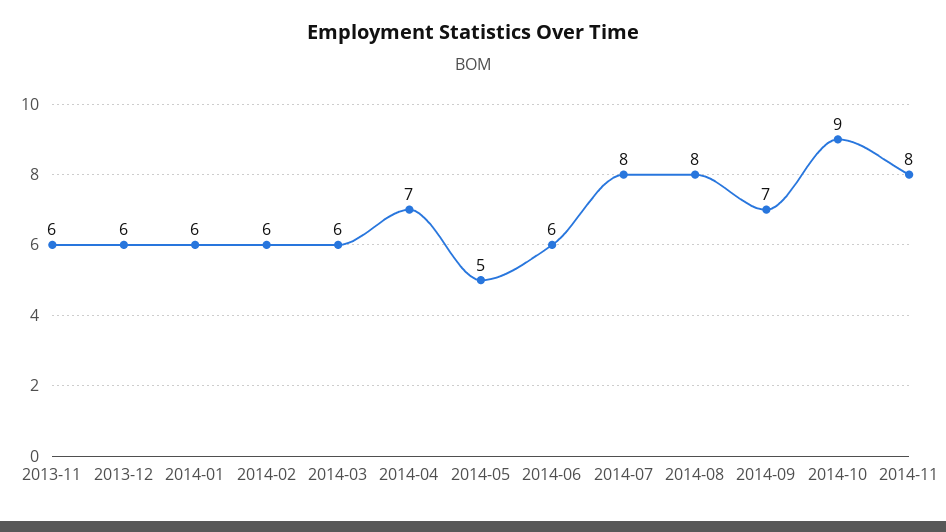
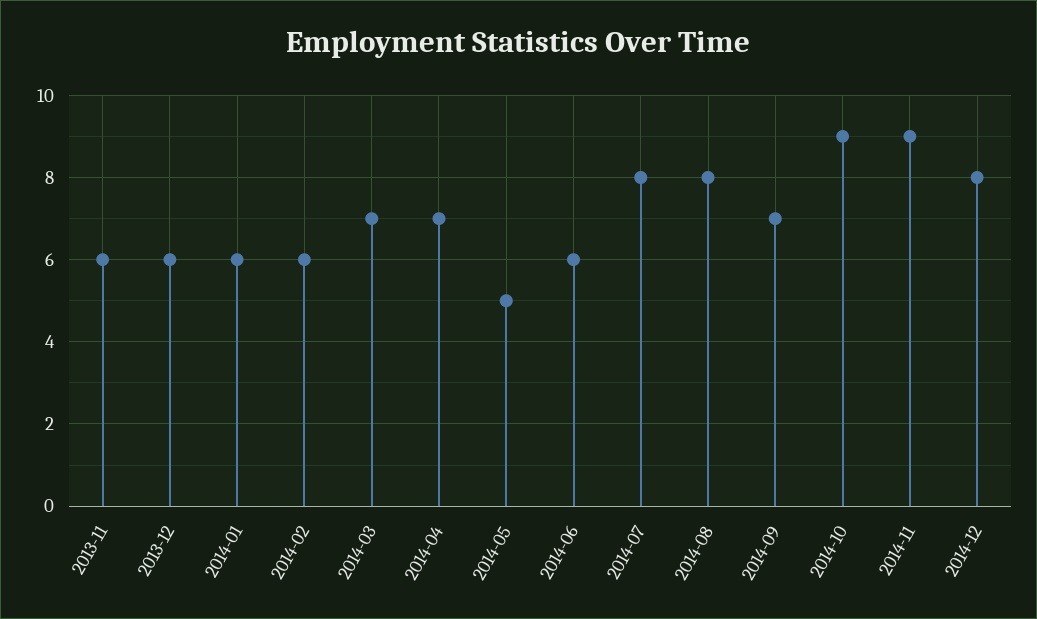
2014-03: 6 -> 7
2014-11: 8 -> 9
2014-12: none -> 8

